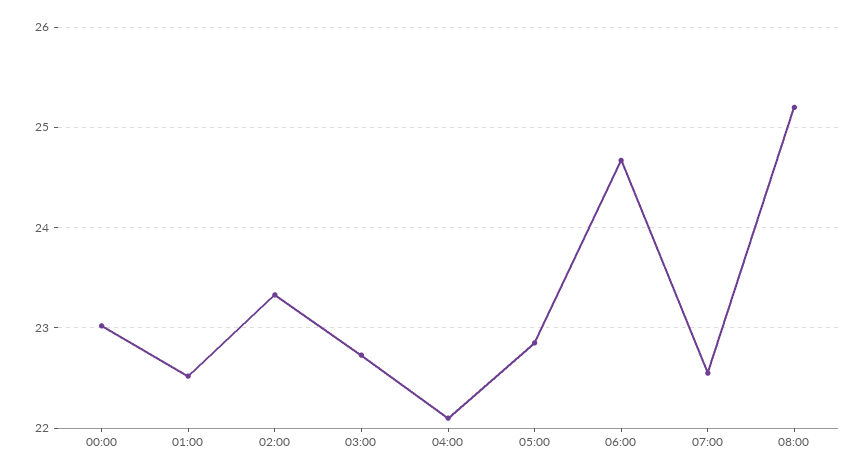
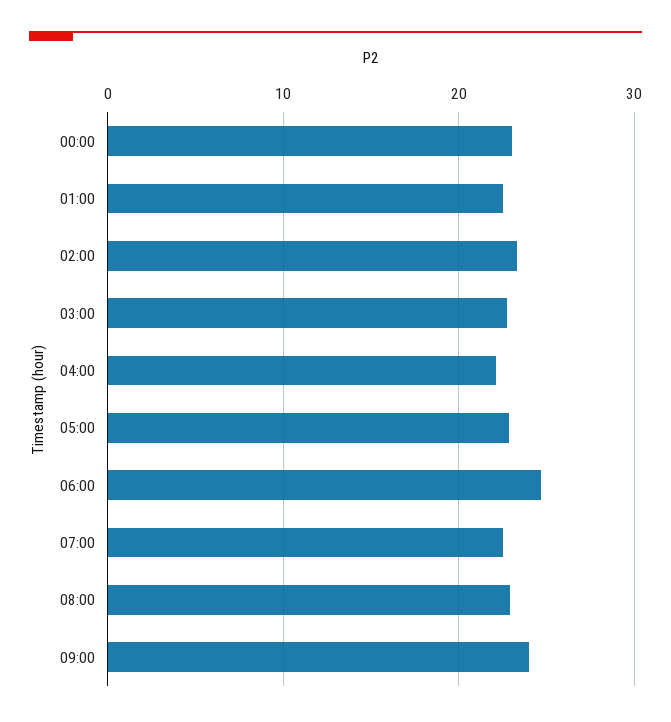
08:00: 25.2 -> 23
09:00: none -> 24

